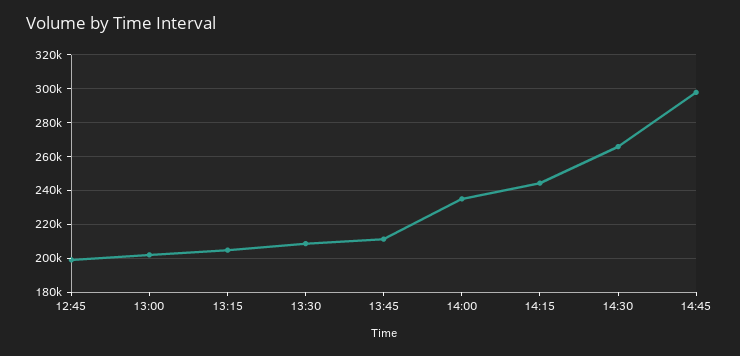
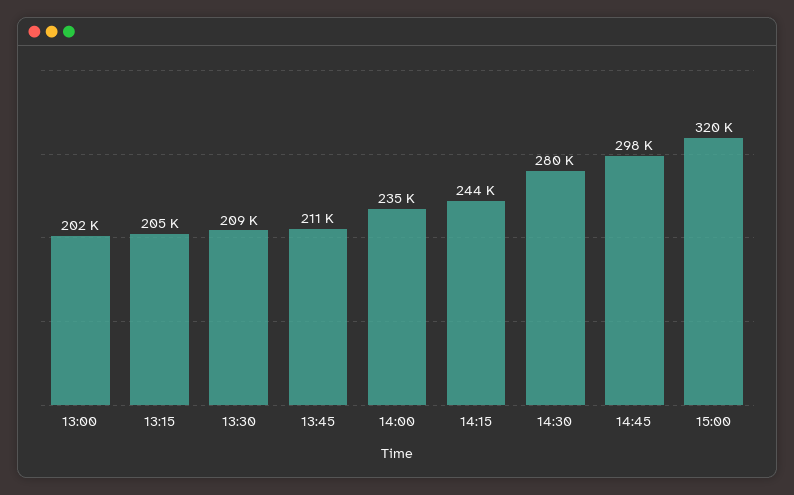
12:45: 200000 -> none
14:30: 265000 -> 280000
15:00: none -> 320000

